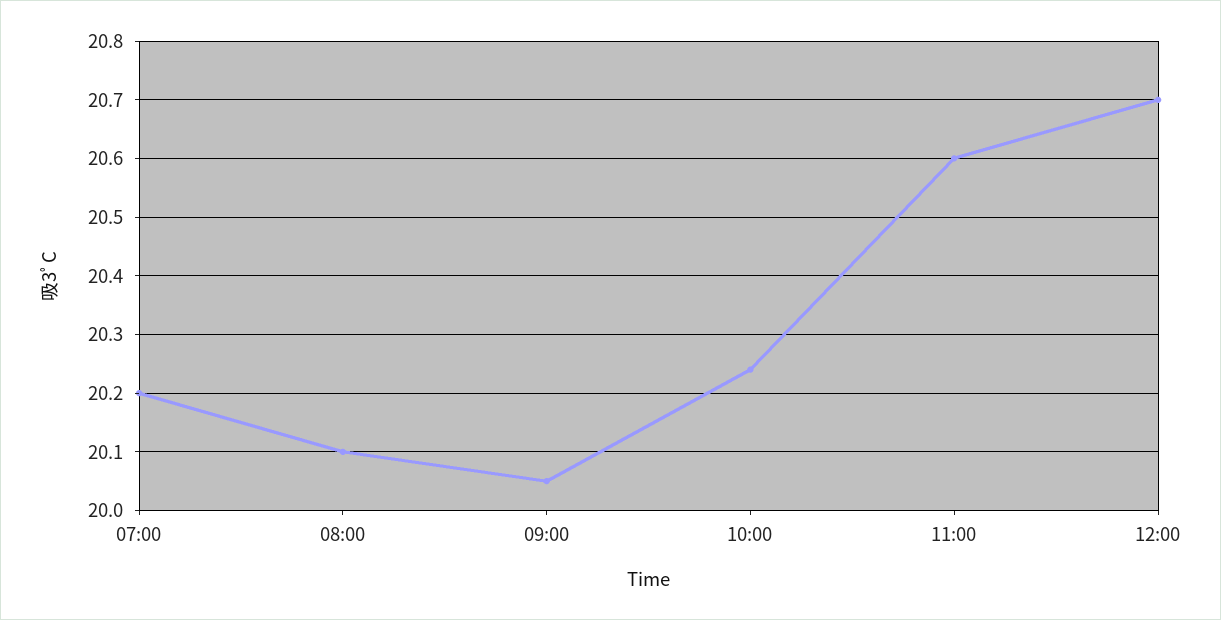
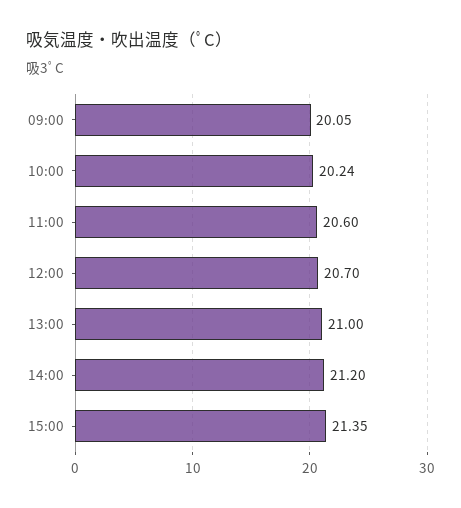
07:00: 20.2 -> none
08:00: 20.1 -> none
13:00: none -> 21
14:00: none -> 21.2
15:00: none -> 21.35

